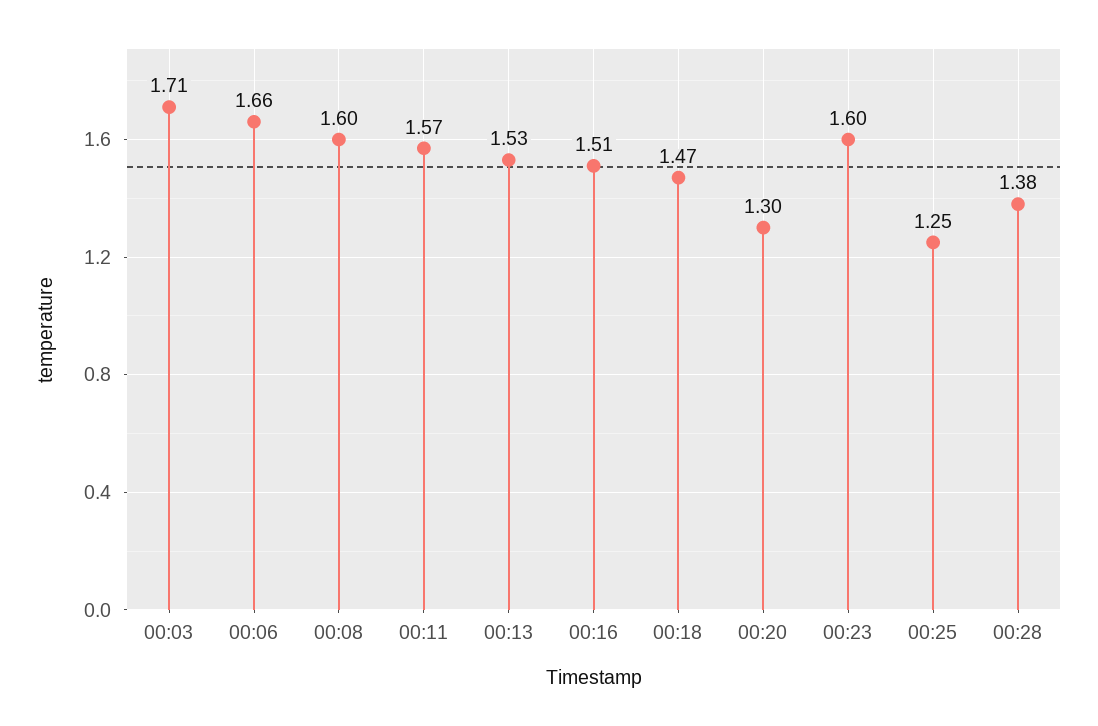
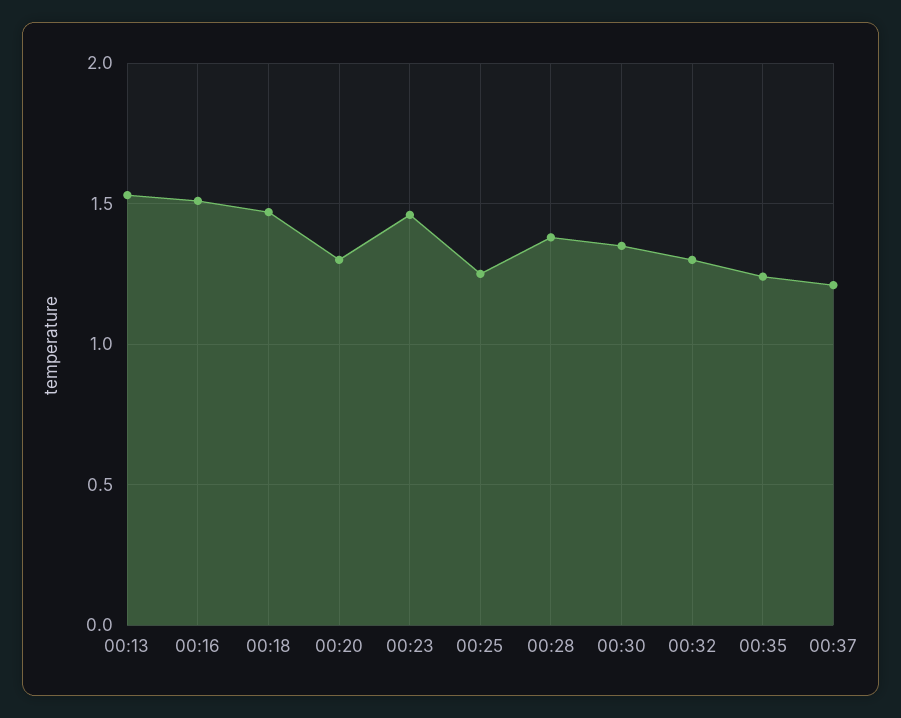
00:03: 1.71 -> none
00:06: 1.66 -> none
00:08: 1.6 -> none
00:11: 1.57 -> none
00:23: 1.6 -> 1.45
00:30: none -> 1.35
00:32: none -> 1.3
00:35: none -> 1.25
00:37: none -> 1.2

